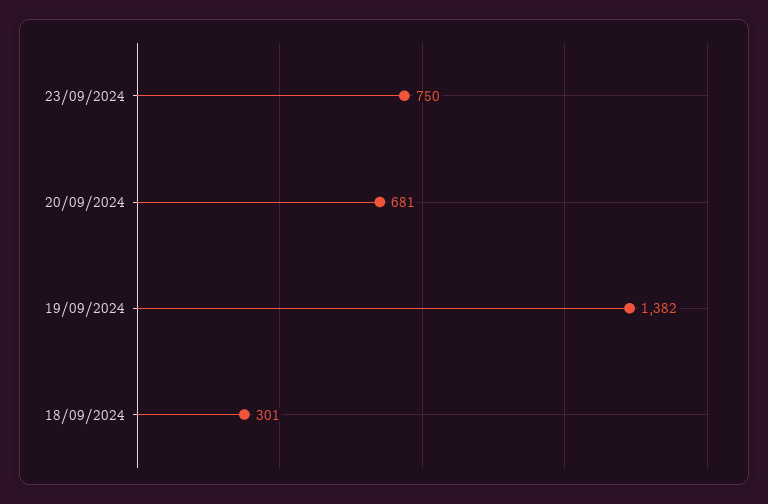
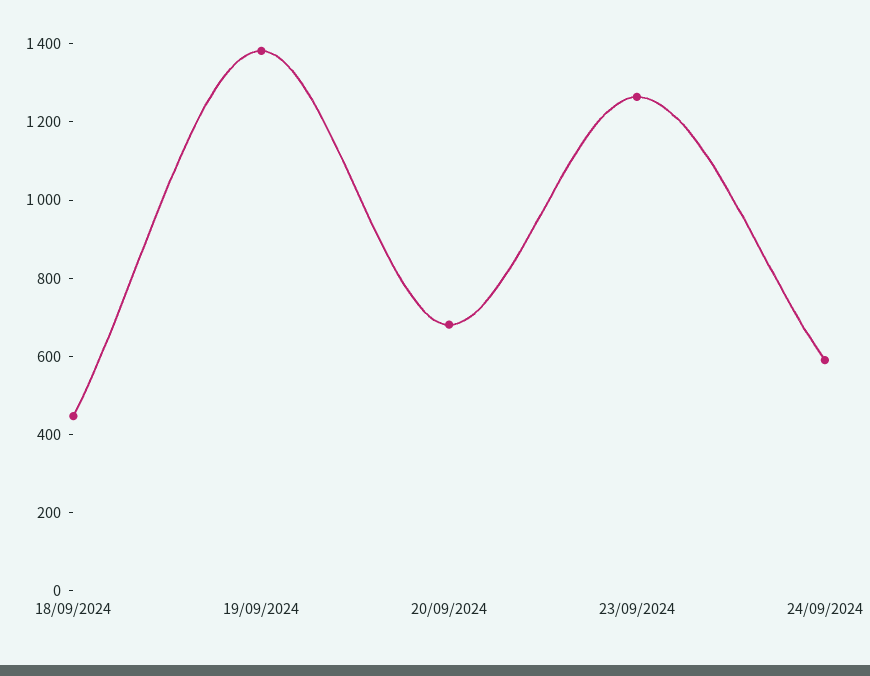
23/09/2024: 750 -> 1250
18/09/2024: 301 -> 450
24/09/2024: none -> 600

